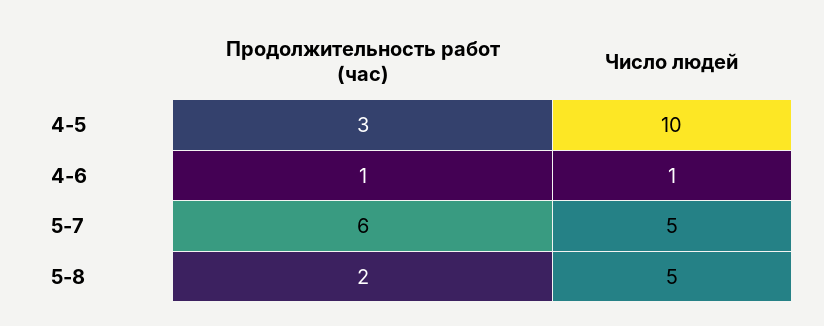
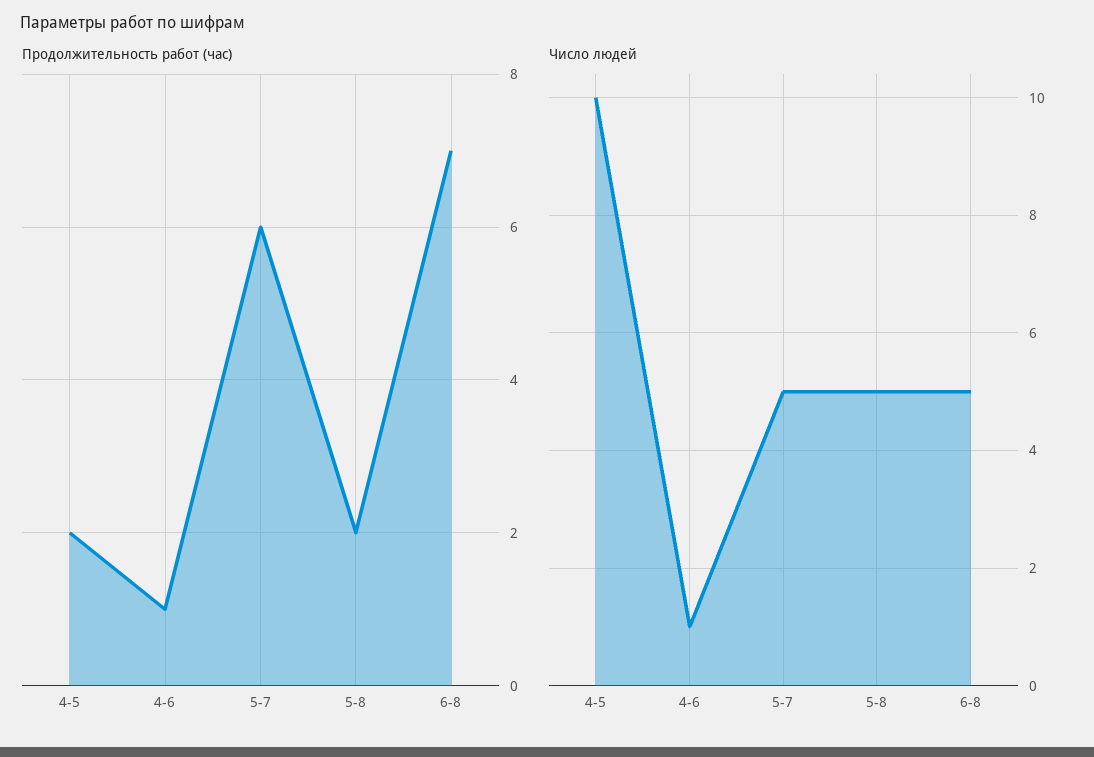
Продолжительность работ (час), 4-5: 3 -> 2
Продолжительность работ (час), 6-8: none -> 7
Число людей, 6-8: none -> 5

